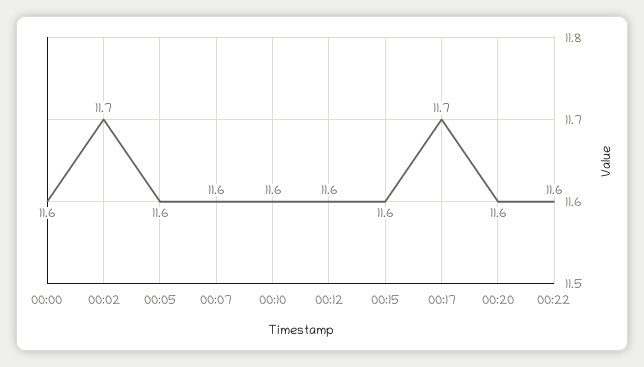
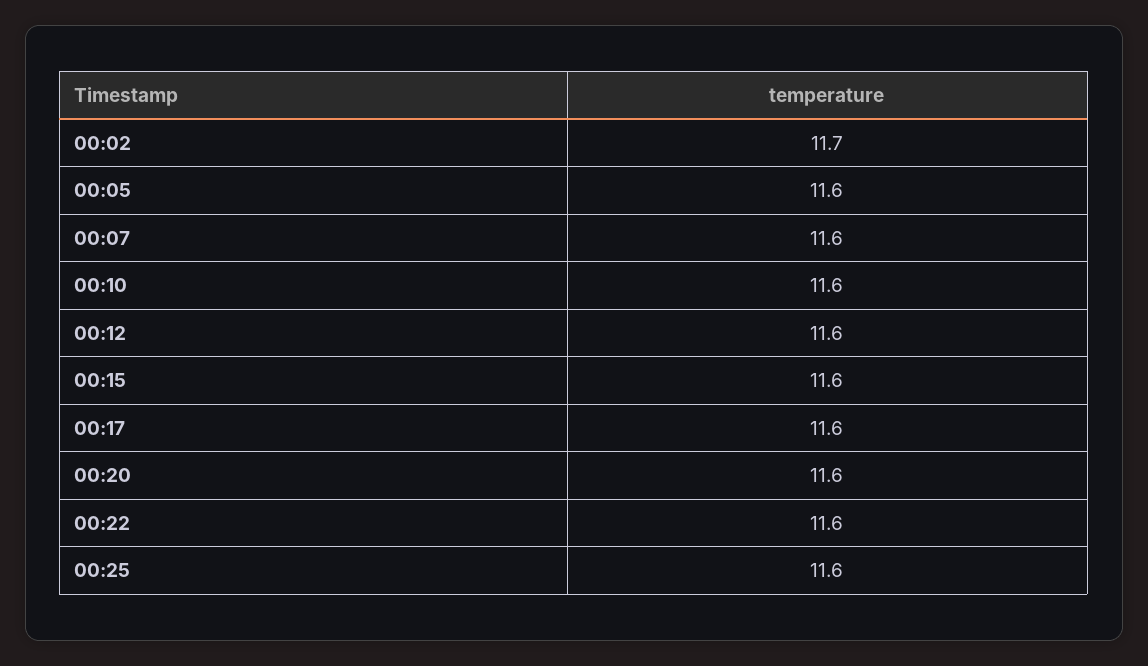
00:00: 11.6 -> none
00:17: 11.7 -> 11.6
00:25: none -> 11.6

